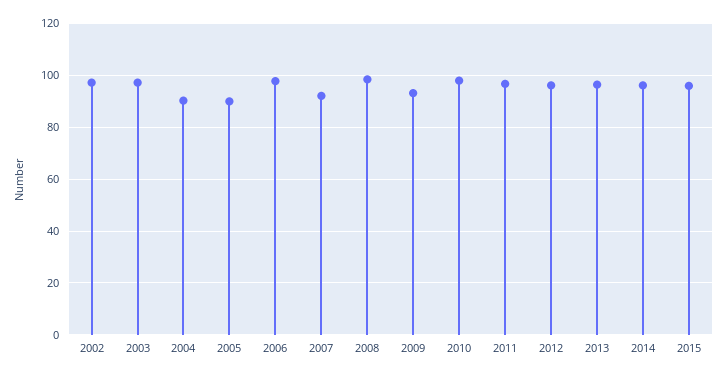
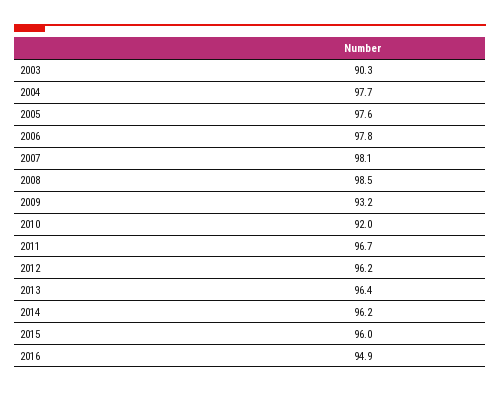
2002: 97.5 -> none
2003: 97.5 -> 90.3
2004: 90 -> 97.7
2005: 90 -> 97.6
2007: 92.5 -> 98.1
2010: 97.5 -> 92
2016: none -> 94.9

